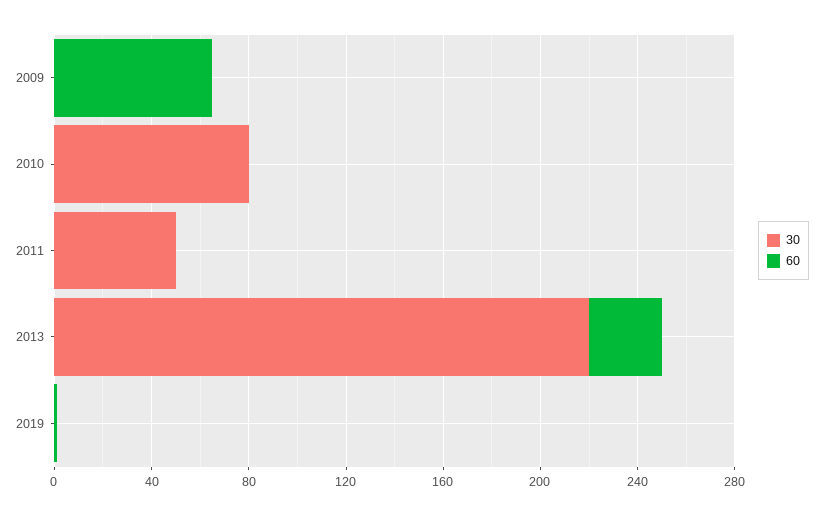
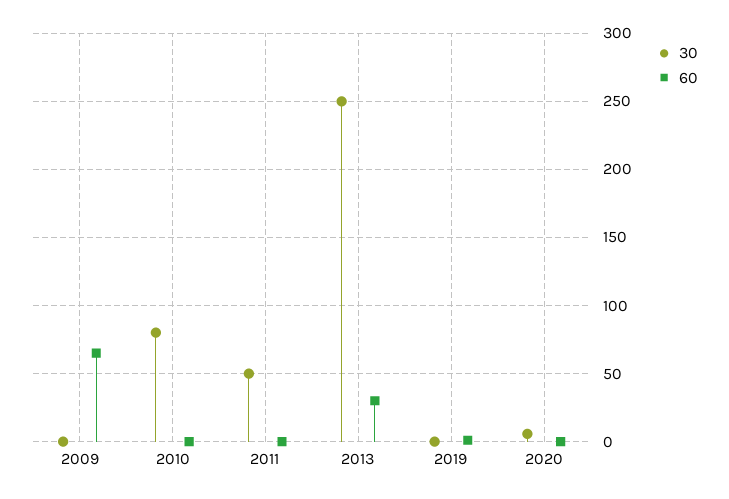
30, 2013: 220 -> 250
30, 2020: none -> 5
60, 2020: none -> 0

